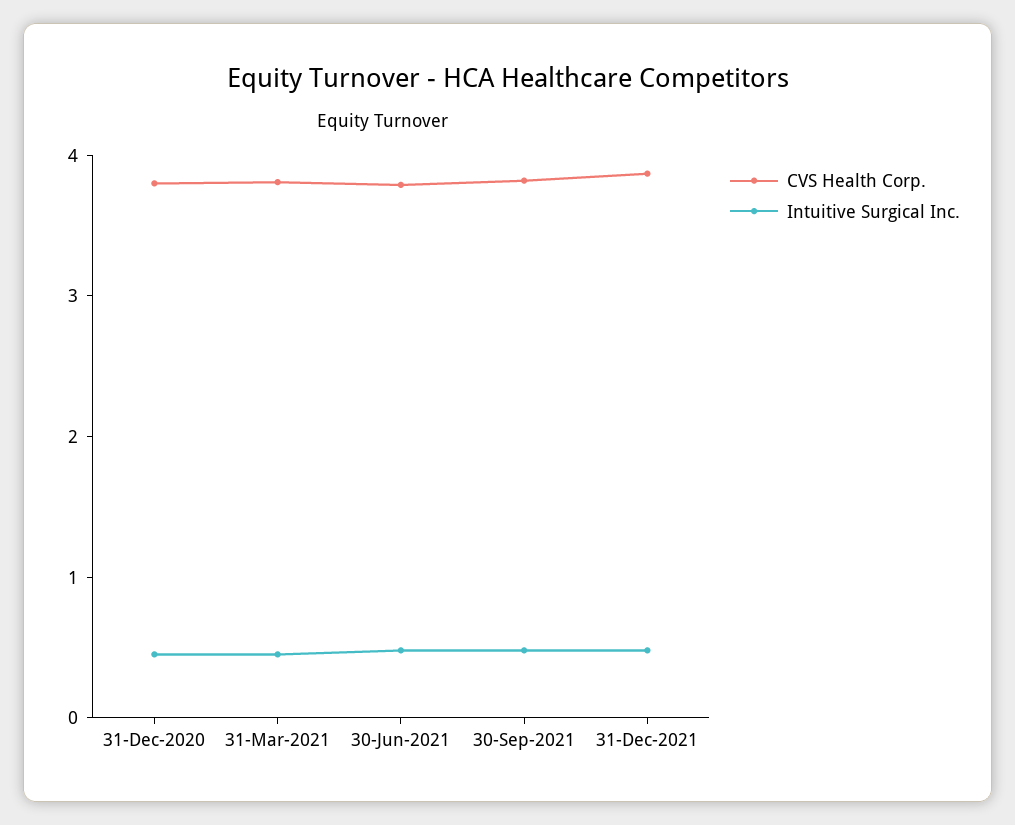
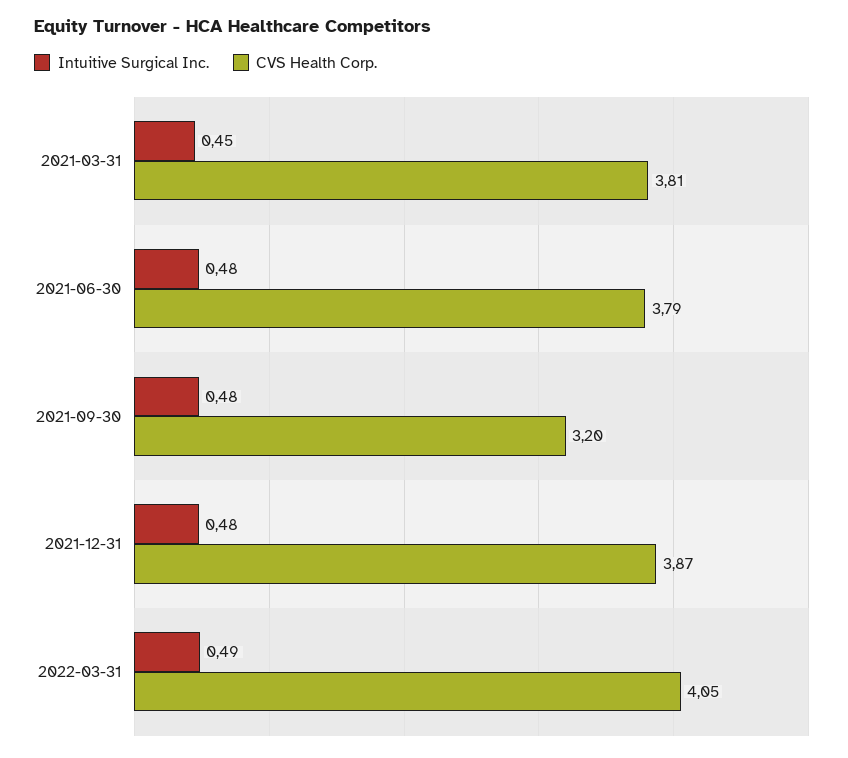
CVS Health Corp., 31-Dec-2020: 3.8 -> none
Intuitive Surgical Inc., 31-Dec-2020: 0.4 -> none
CVS Health Corp., 30-Sep-2021: 3.8 -> 3.2
Intuitive Surgical Inc., 2022-03-31: none -> 0.49
CVS Health Corp., 2022-03-31: none -> 4.05

